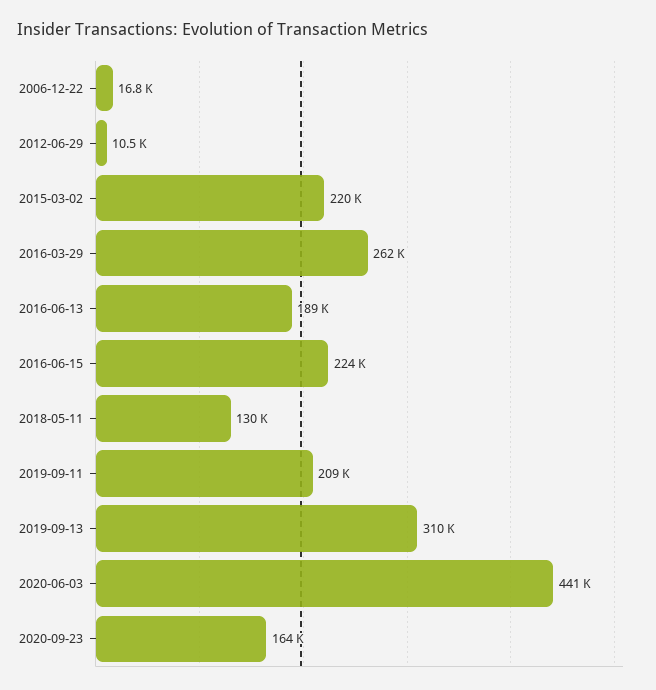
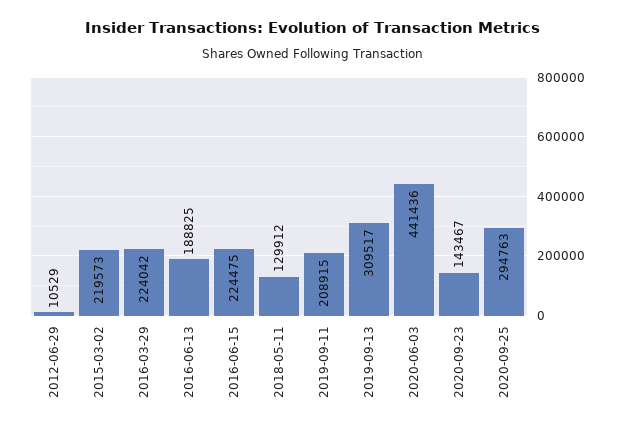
2006-12-22: 16800 -> none
2016-03-29: 262000 -> 224042
2020-09-23: 164000 -> 143467
2020-09-25: none -> 294763

